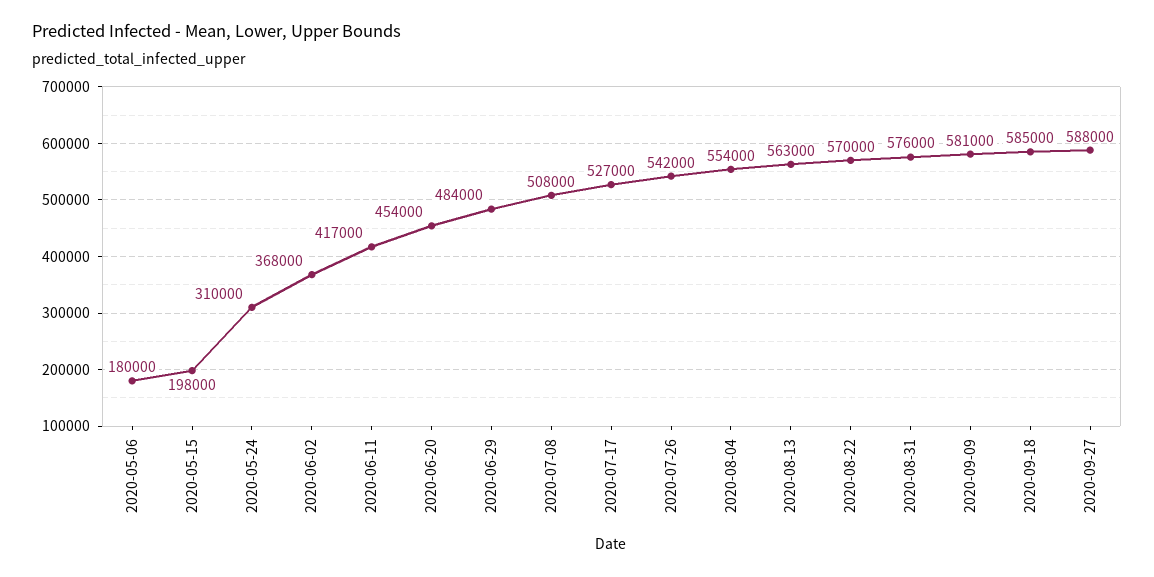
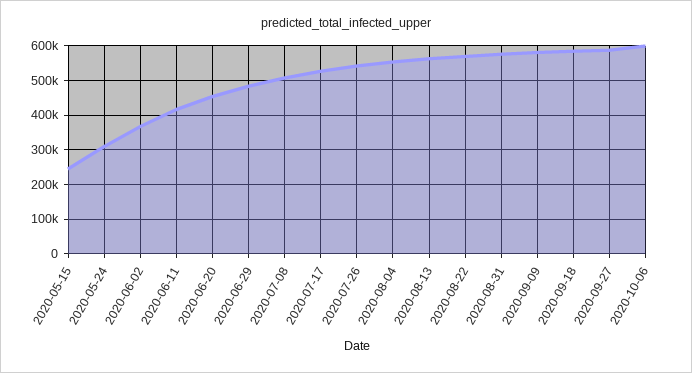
2020-05-06: 180000 -> none
2020-05-15: 198000 -> 240000
2020-10-06: none -> 600000

